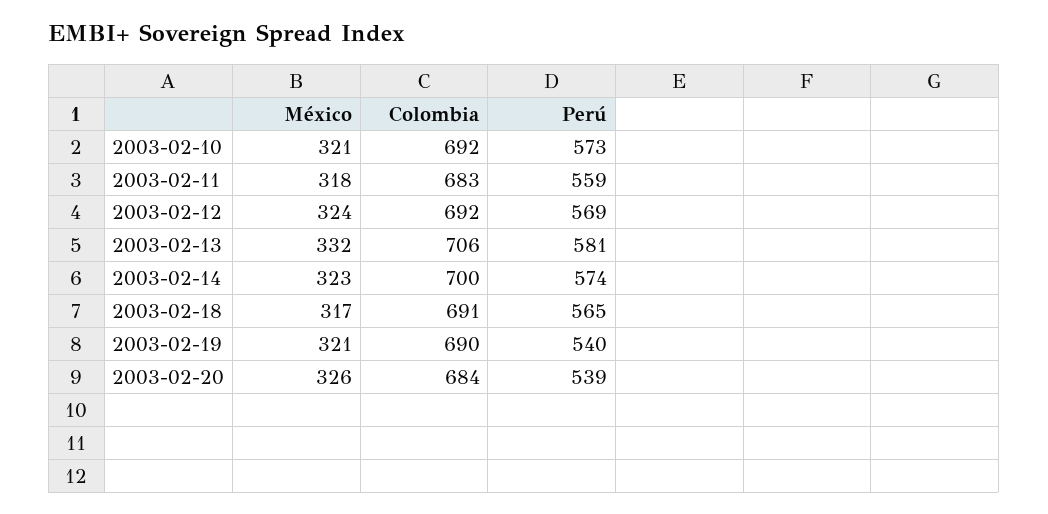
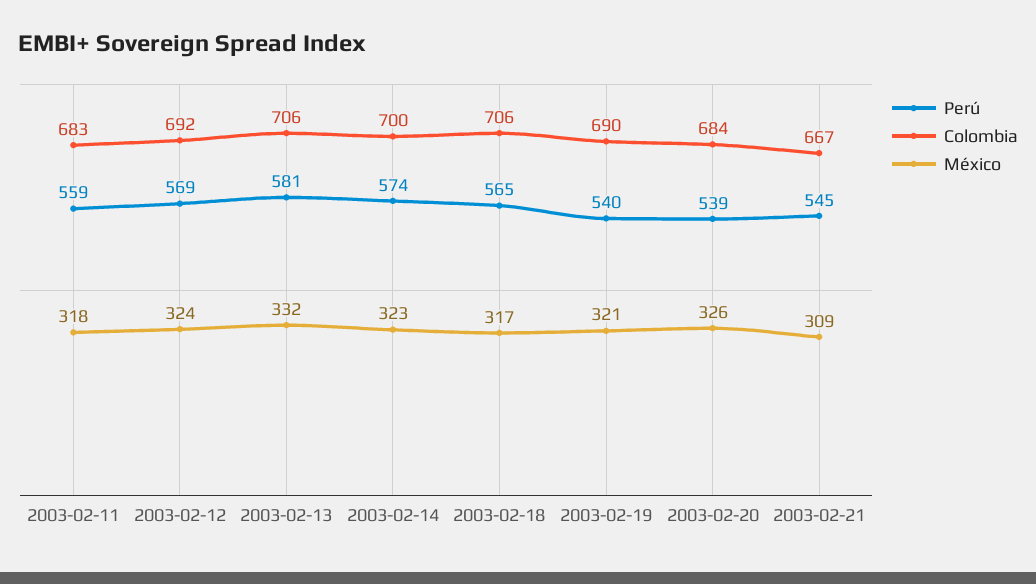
México, 2003-02-10: 321 -> none
Colombia, 2003-02-10: 692 -> none
Perú, 2003-02-10: 573 -> none
Colombia, 2003-02-18: 691 -> 706
Perú, 2003-02-21: none -> 545
Colombia, 2003-02-21: none -> 667
México, 2003-02-21: none -> 309

